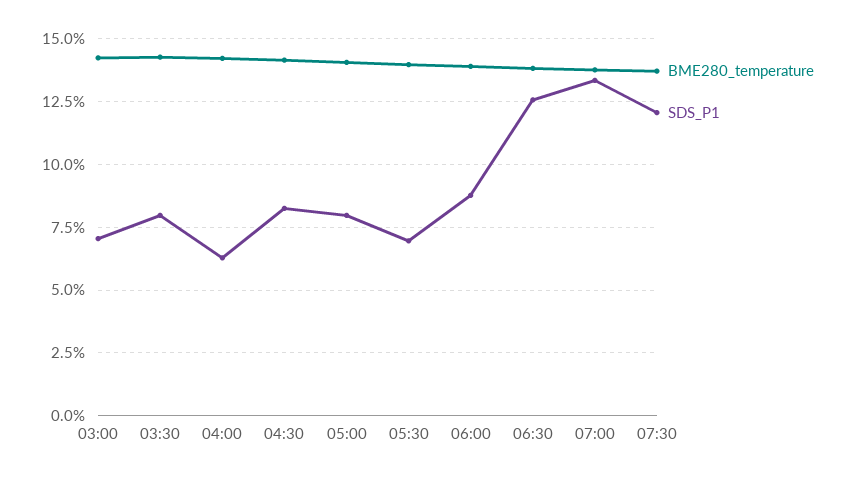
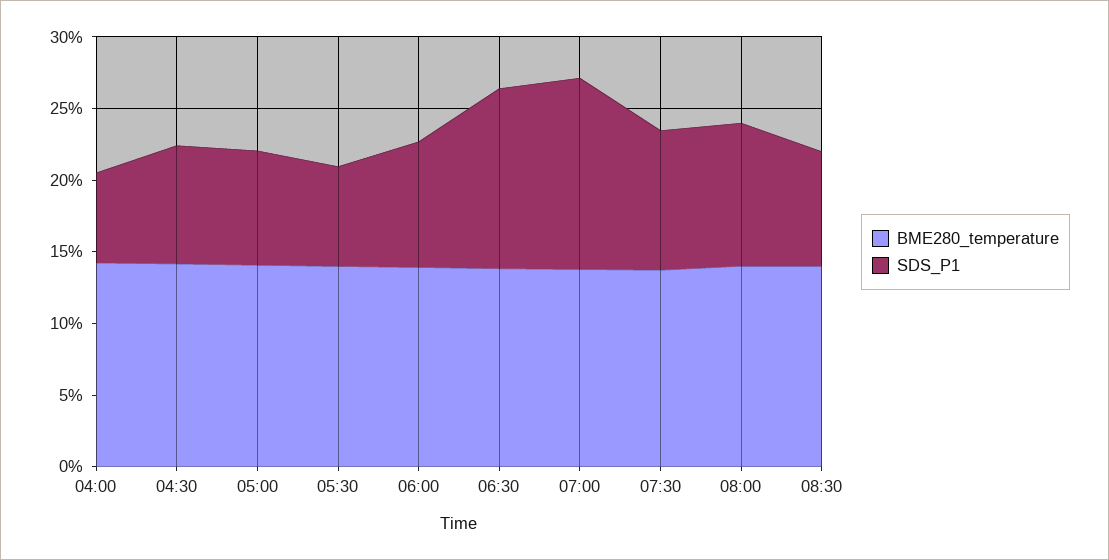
BME280_temperature, 03:00: 14.25 -> none
SDS_P1, 03:00: 7 -> none
BME280_temperature, 03:30: 14.25 -> none
SDS_P1, 03:30: 8 -> none
SDS_P1, 07:30: 12 -> 10
BME280_temperature, 08:00: none -> 14
SDS_P1, 08:00: none -> 10
BME280_temperature, 08:30: none -> 14
SDS_P1, 08:30: none -> 8

